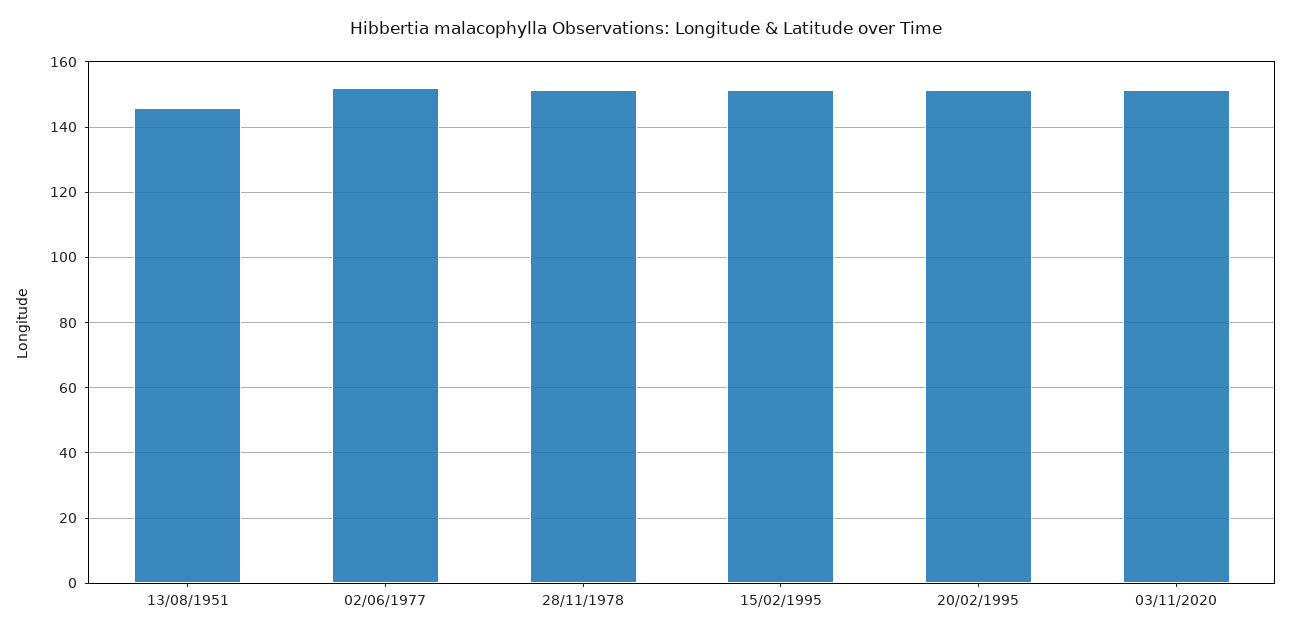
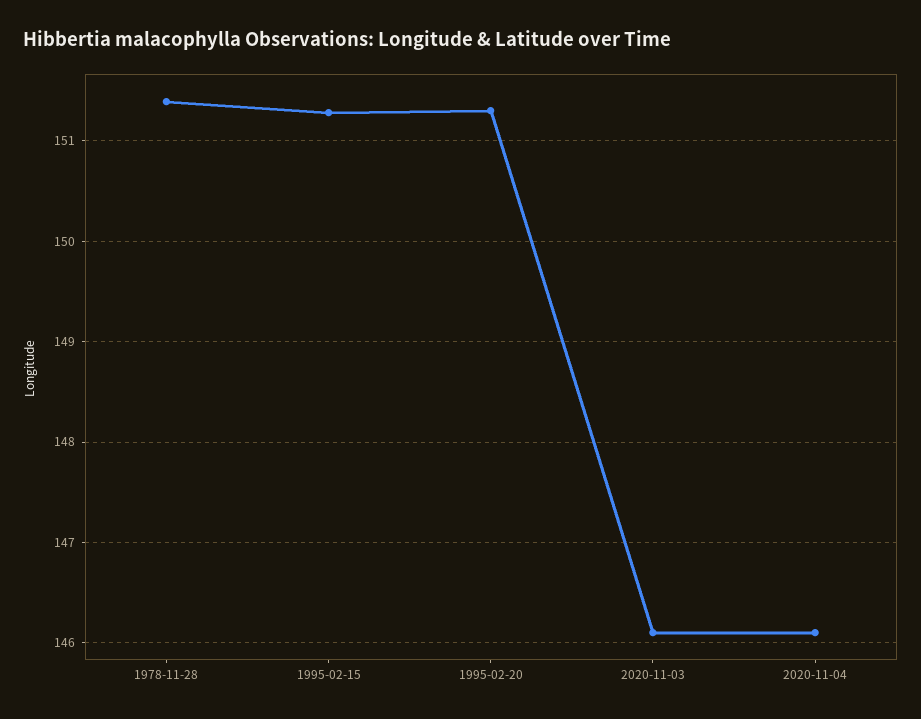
13/08/1951: 146 -> none
02/06/1977: 152 -> none
03/11/2020: 152 -> 146.1
2020-11-04: none -> 146.1

